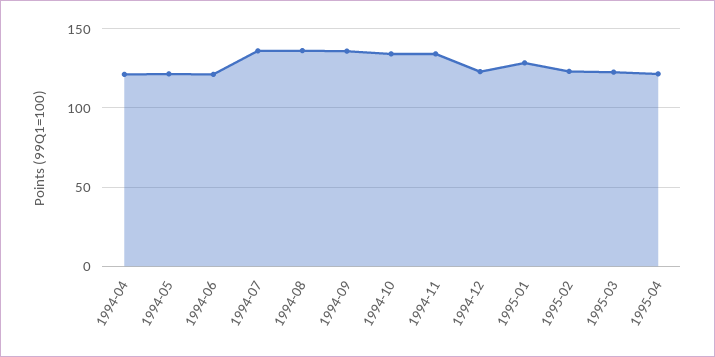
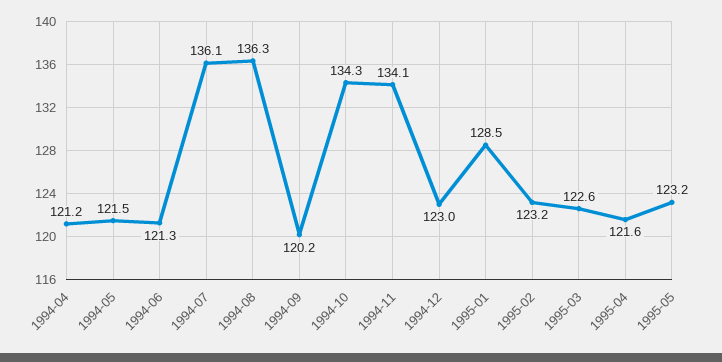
1994-09: 135 -> 120.2
1995-05: none -> 123.2

